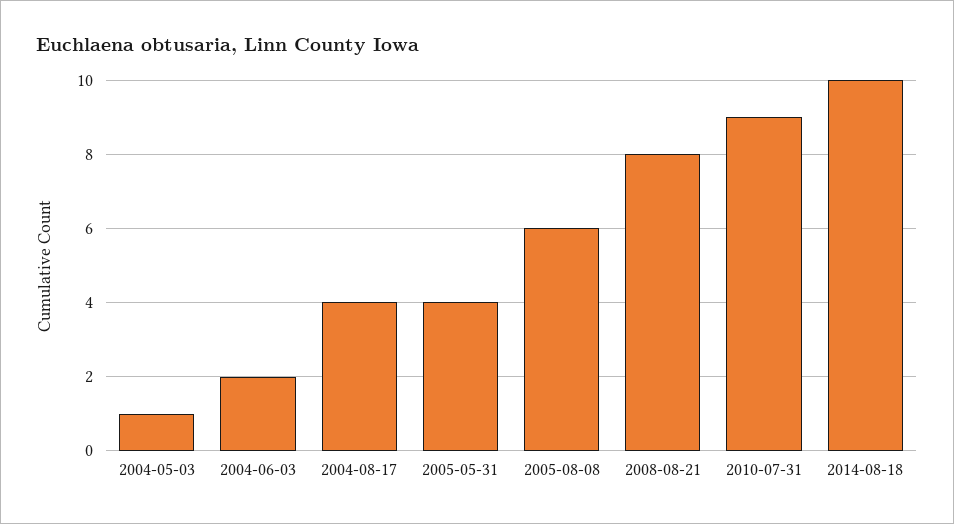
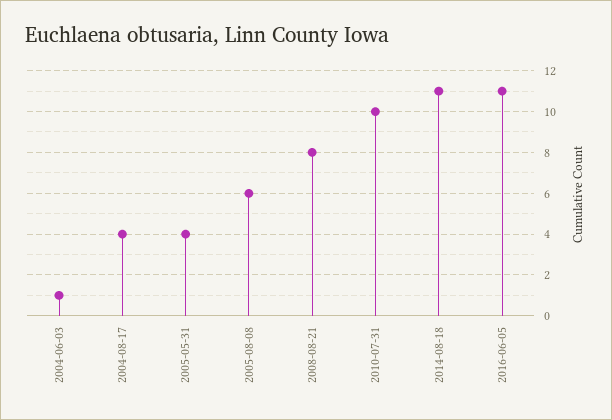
2004-05-03: 1 -> none
2004-06-03: 2 -> 1
2010-07-31: 9 -> 10
2014-08-18: 10 -> 11
2016-06-05: none -> 11

